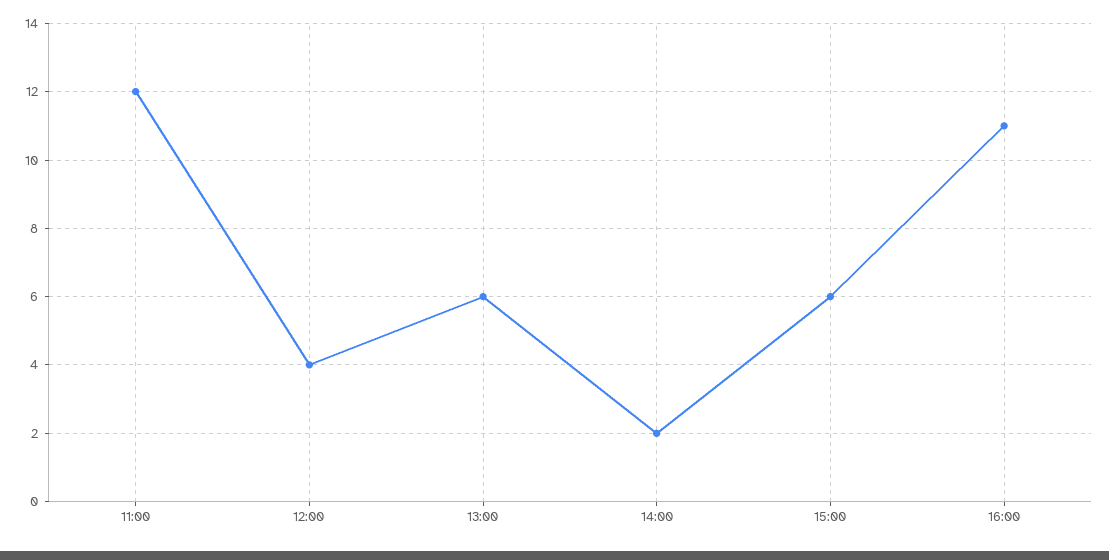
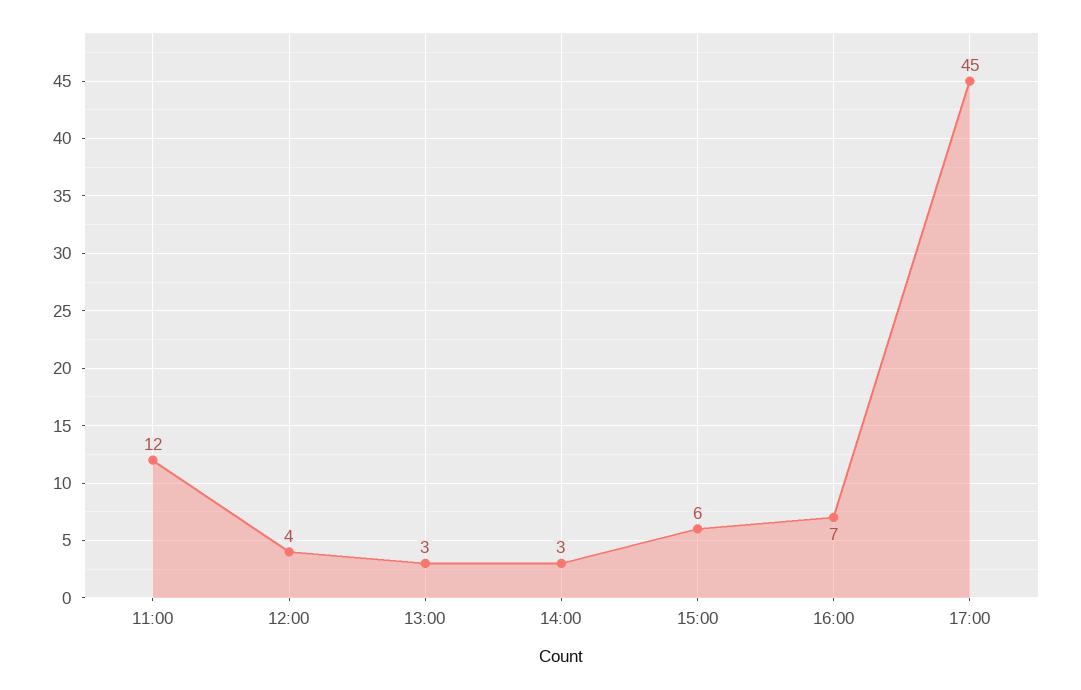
13:00: 6 -> 3
14:00: 2 -> 3
16:00: 11 -> 7
17:00: none -> 45

